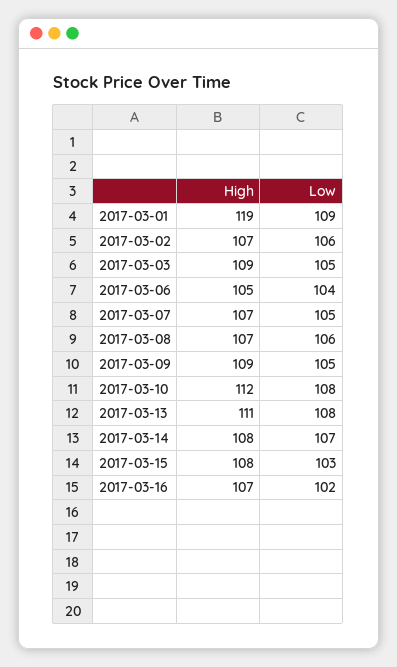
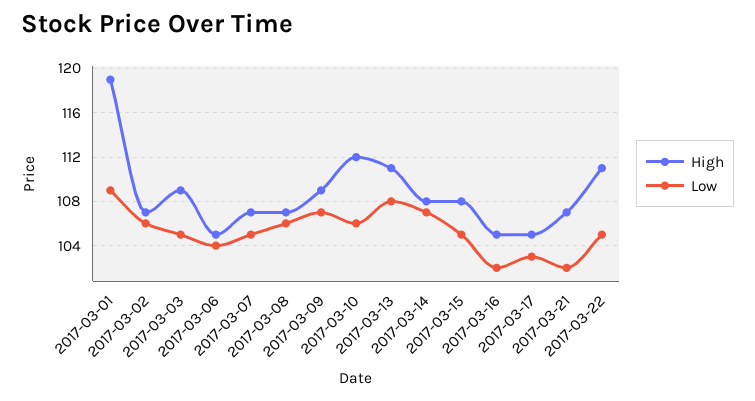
Low, 2017-03-09: 105 -> 107
Low, 2017-03-10: 108 -> 106
Low, 2017-03-15: 103 -> 105
High, 2017-03-16: 107 -> 105
High, 2017-03-17: none -> 105
Low, 2017-03-17: none -> 103
High, 2017-03-21: none -> 107
Low, 2017-03-21: none -> 102
High, 2017-03-22: none -> 111
Low, 2017-03-22: none -> 105

